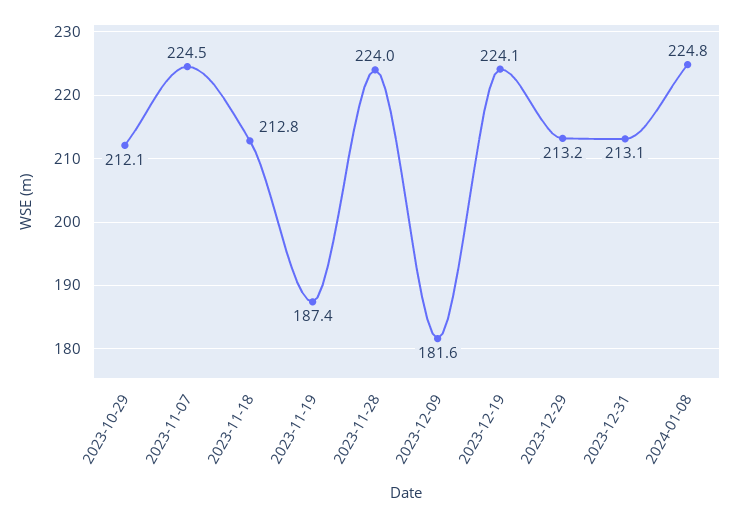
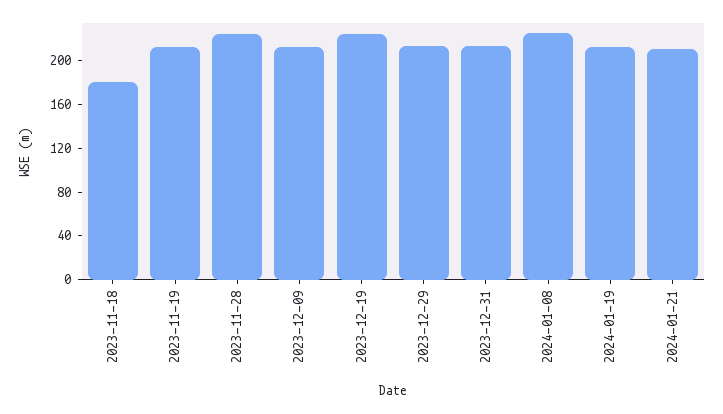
2023-10-29: 212.1 -> none
2023-11-07: 224.5 -> none
2023-11-18: 212.8 -> 180
2023-11-19: 187.4 -> 210
2023-12-09: 181.6 -> 210
2024-01-19: none -> 210
2024-01-21: none -> 210

